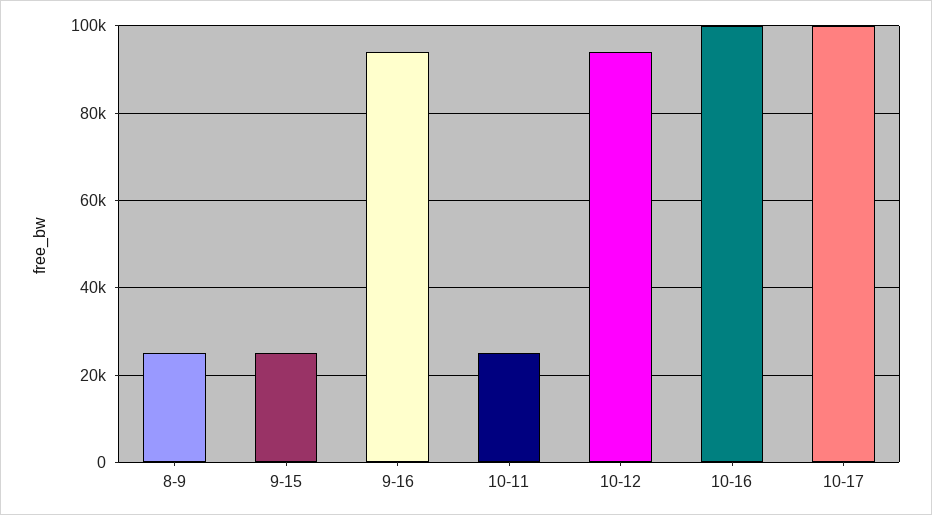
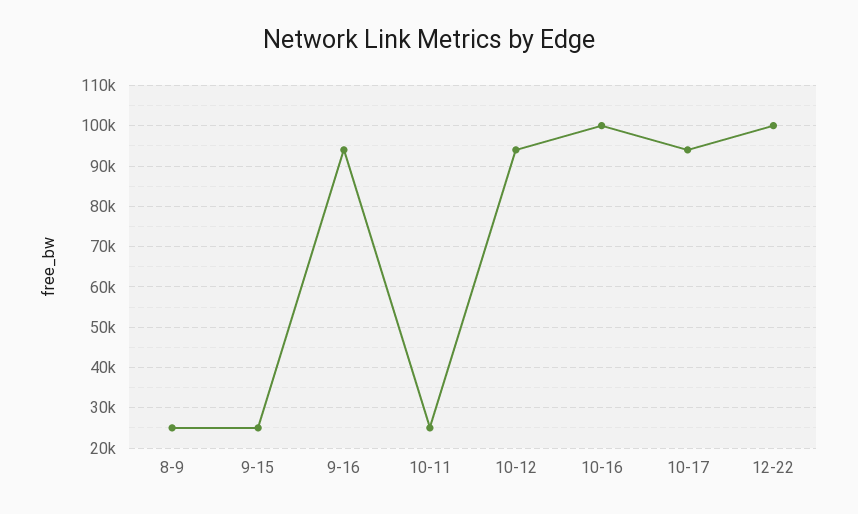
10-17: 100000 -> 94000
12-22: none -> 100000

